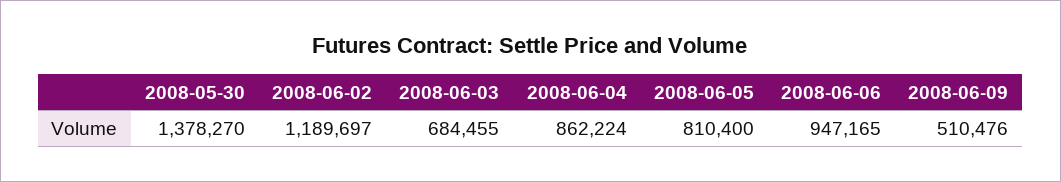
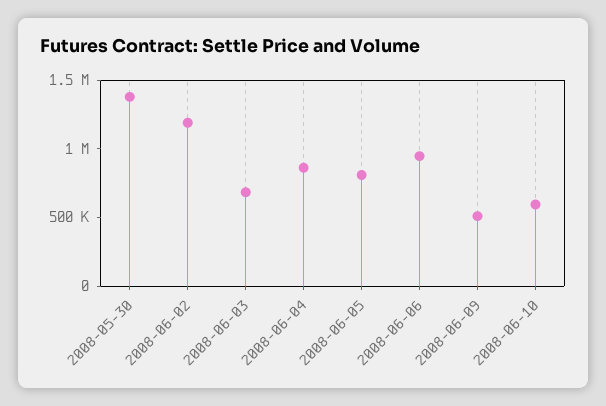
2008-06-10: none -> 600000

